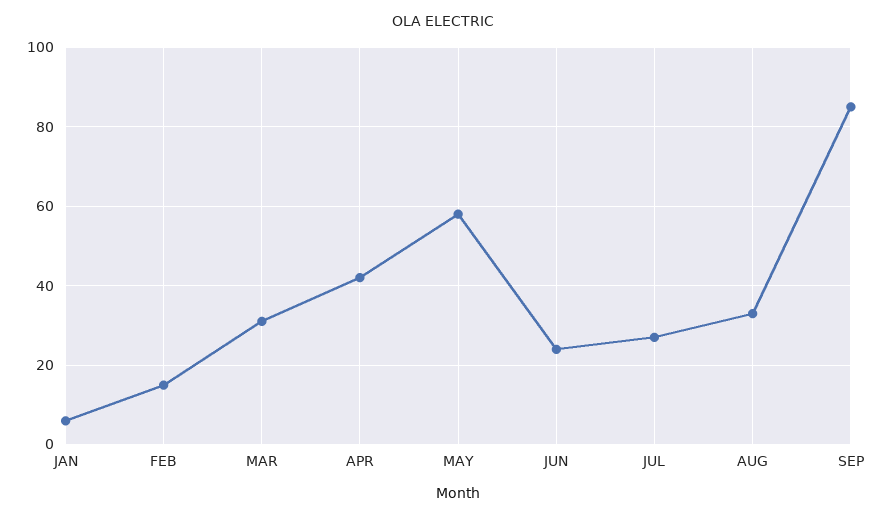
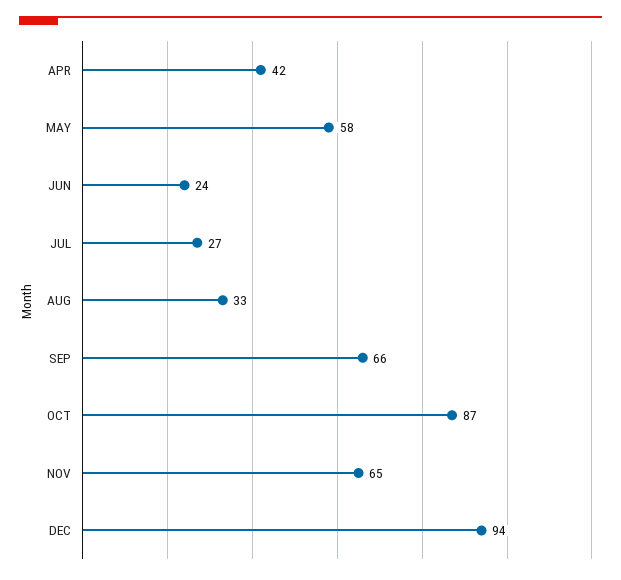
JAN: 5 -> none
FEB: 15 -> none
MAR: 30 -> none
SEP: 85 -> 66
OCT: none -> 87
NOV: none -> 65
DEC: none -> 94

